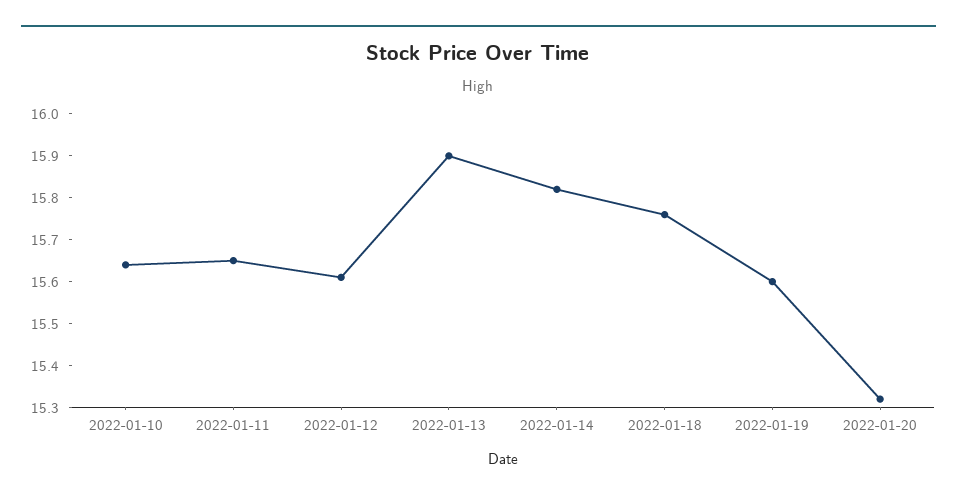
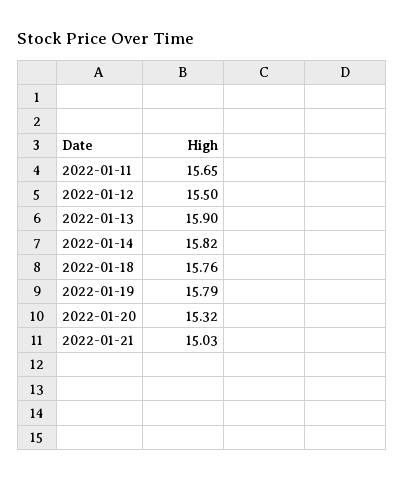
2022-01-10: 15.65 -> none
2022-01-12: 15.6 -> 15.5
2022-01-19: 15.6 -> 15.79
2022-01-21: none -> 15.03

